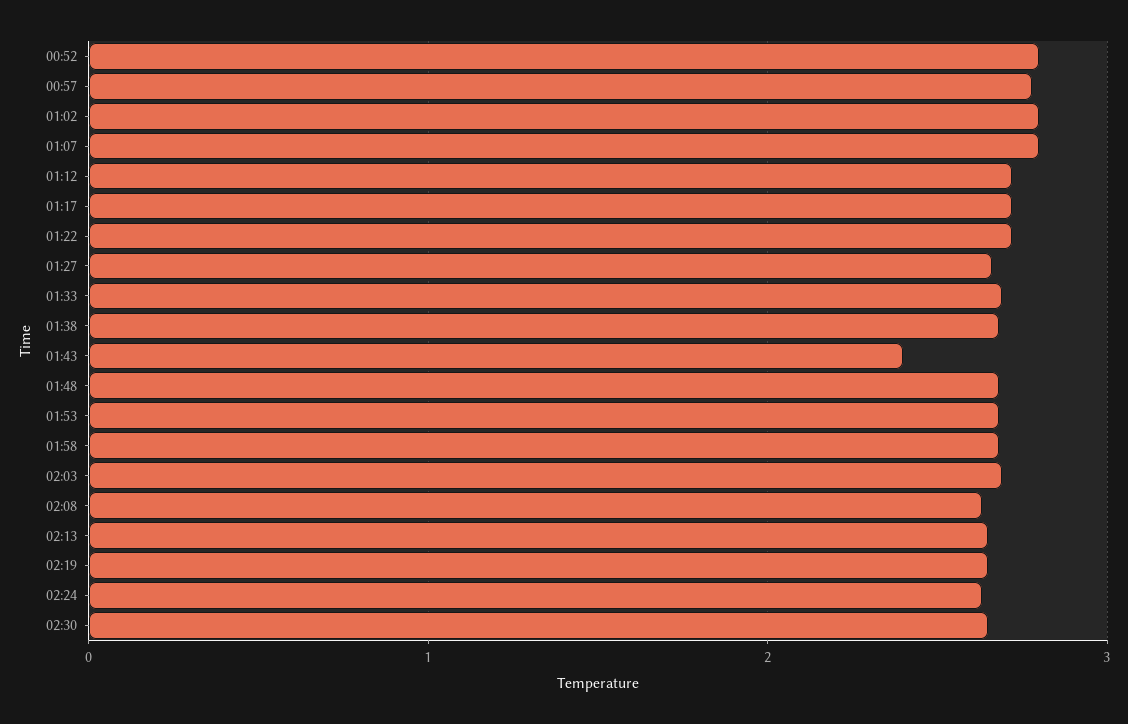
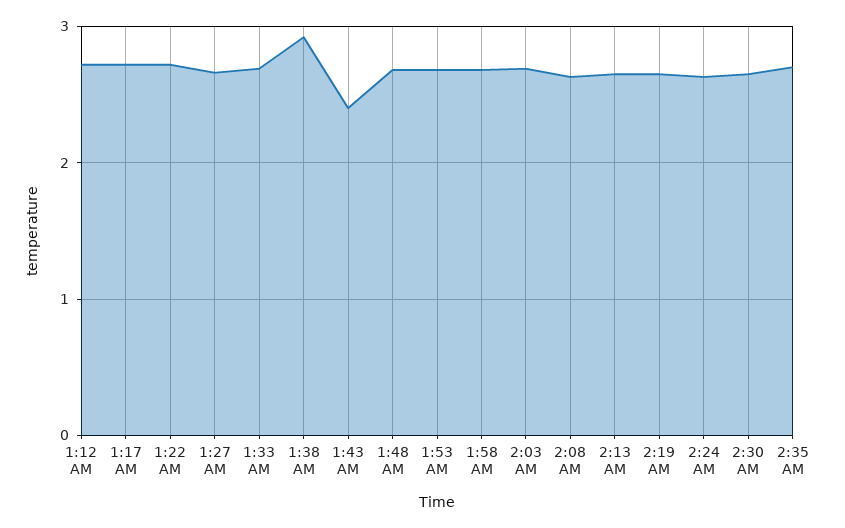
00:52: 2.8 -> none
00:57: 2.8 -> none
01:02: 2.8 -> none
01:07: 2.8 -> none
01:38: 2.7 -> 2.9
2:35 AM: none -> 2.7

